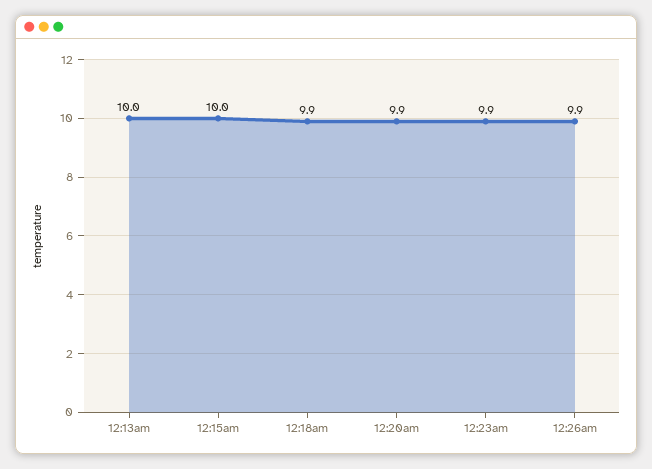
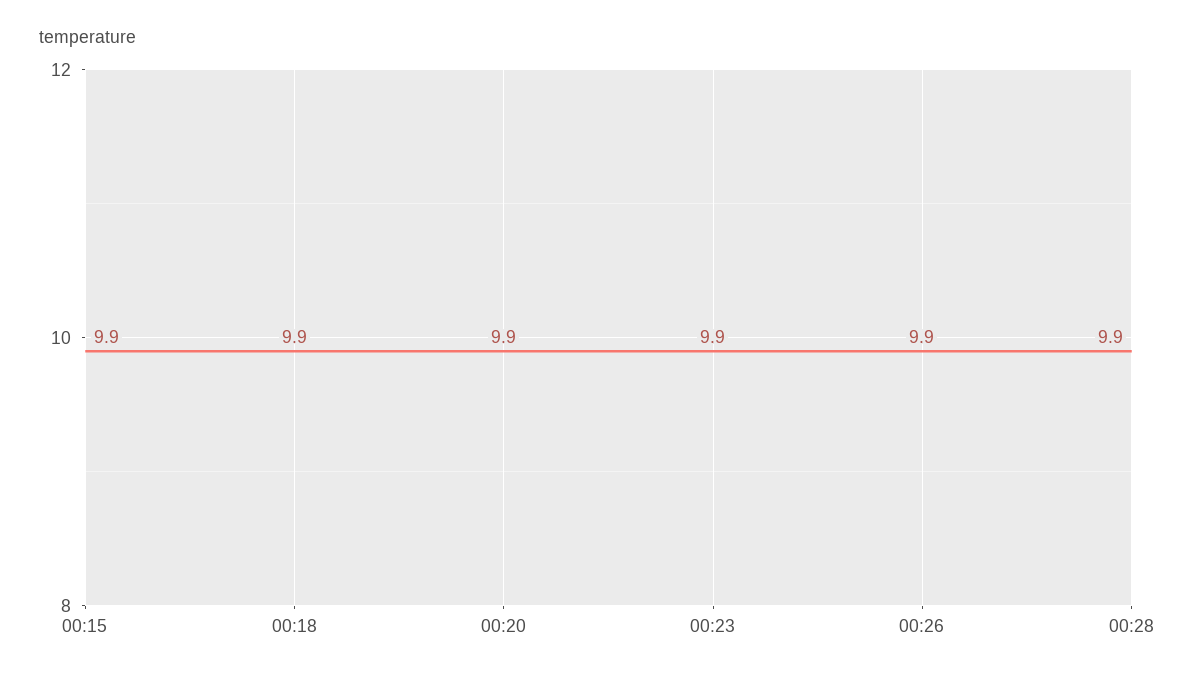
12:13am: 10 -> none
12:15am: 10 -> 9.9
00:28: none -> 9.9

